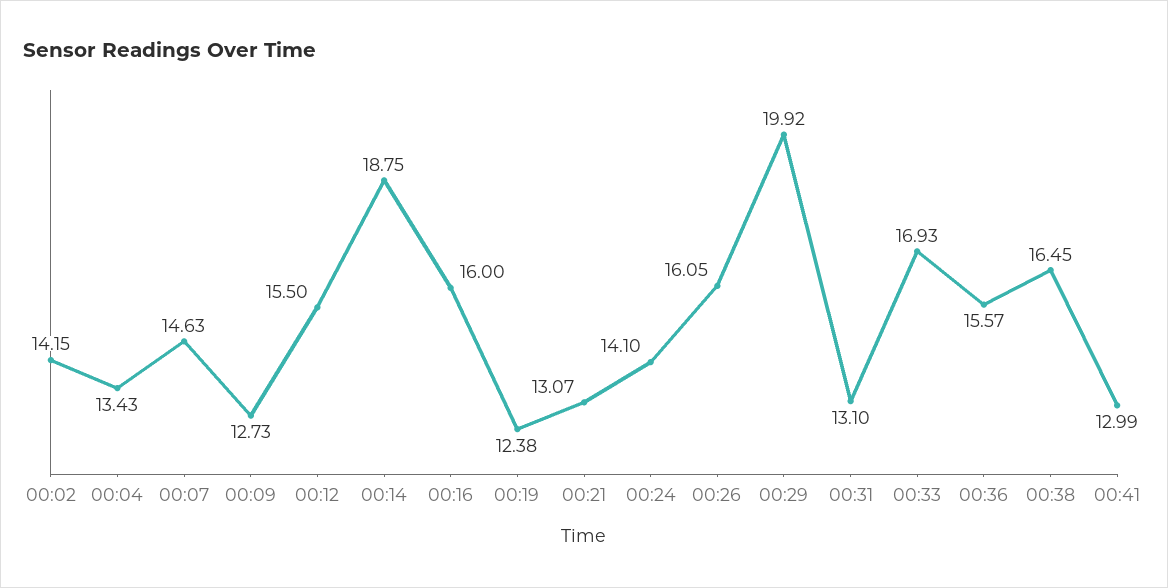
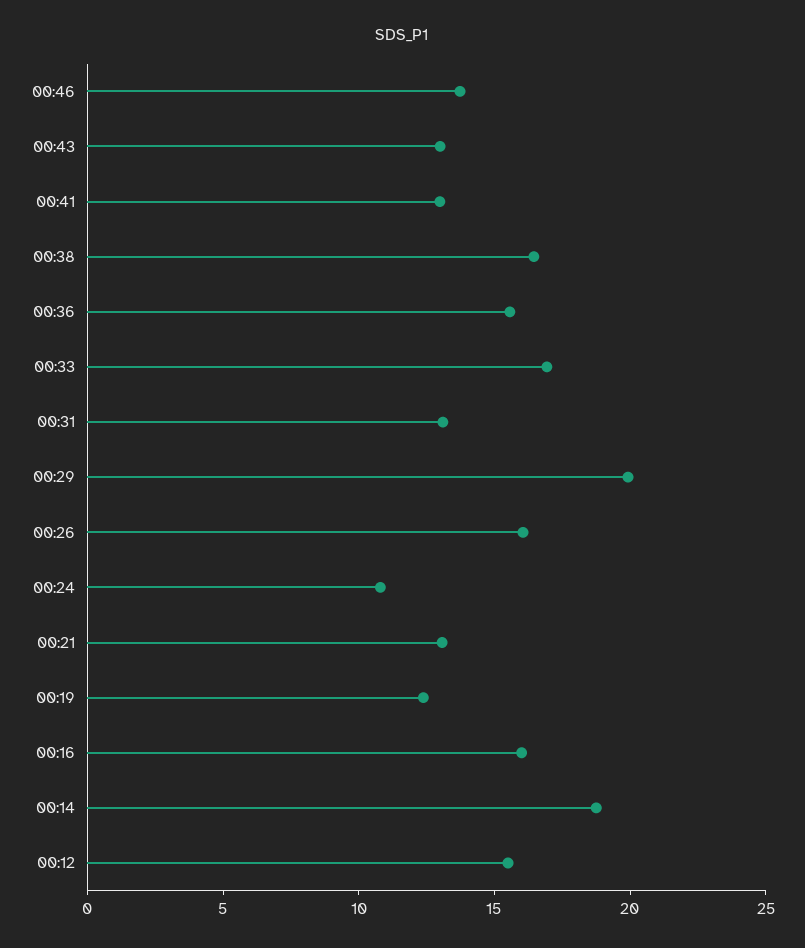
00:02: 14.15 -> none
00:04: 13.43 -> none
00:07: 14.63 -> none
00:09: 12.73 -> none
00:24: 14.1 -> 11
00:46: none -> 14
00:43: none -> 13

